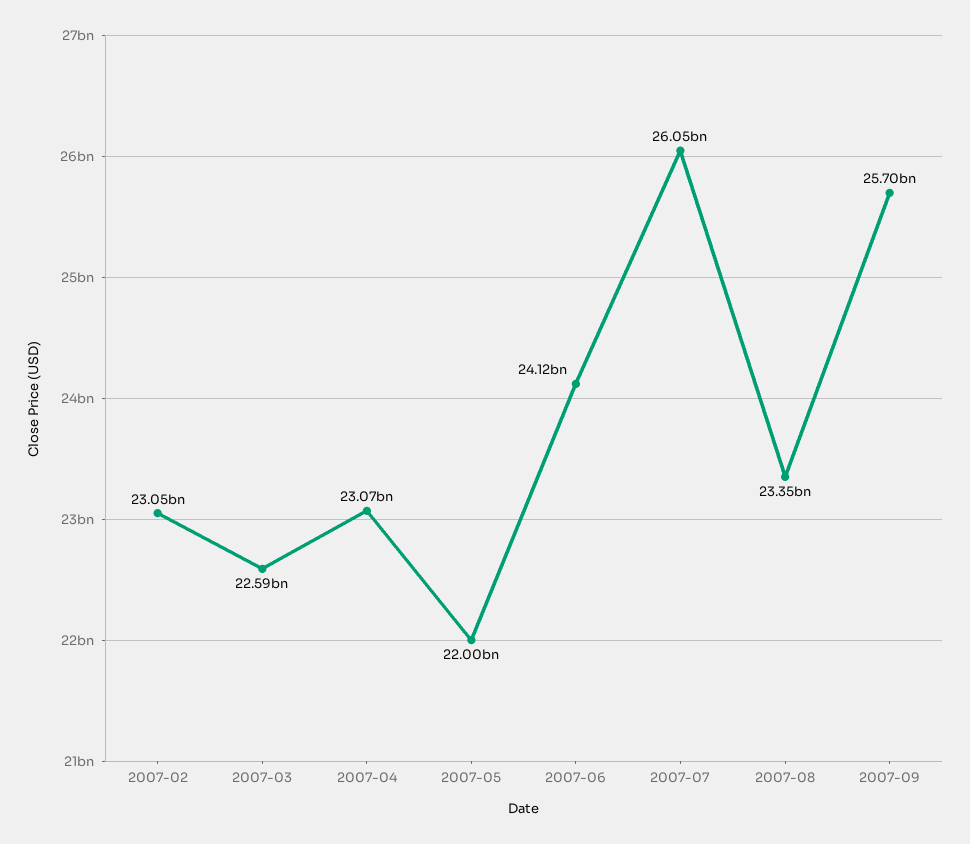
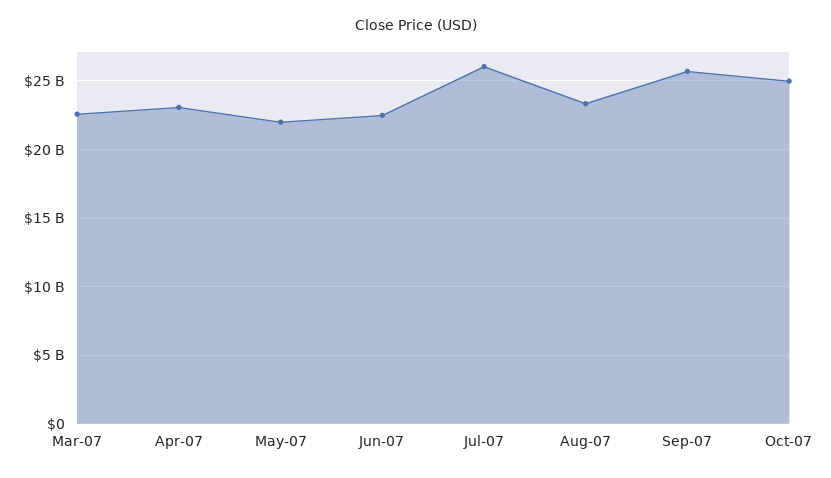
2007-02: 23050000000 -> none
2007-06: 24120000000 -> 22500000000
Oct-07: none -> 25000000000

